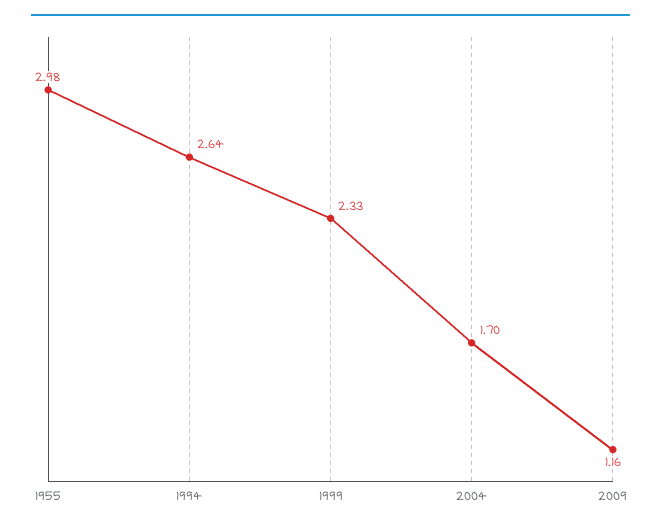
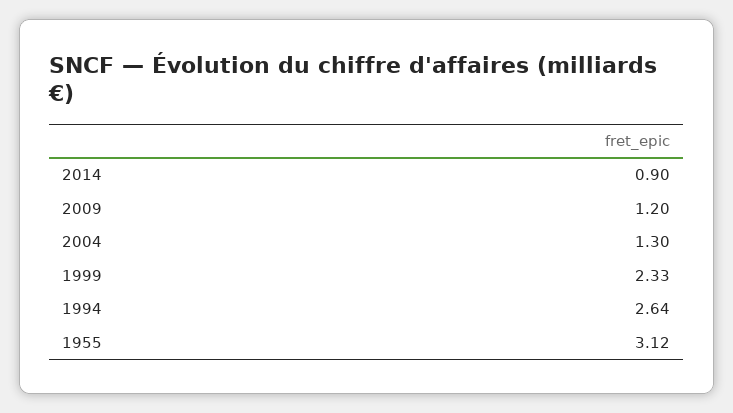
1955: 2.98 -> 3.12
2004: 1.7 -> 1.3
2009: 1.16 -> 1.2
2014: none -> 0.9

